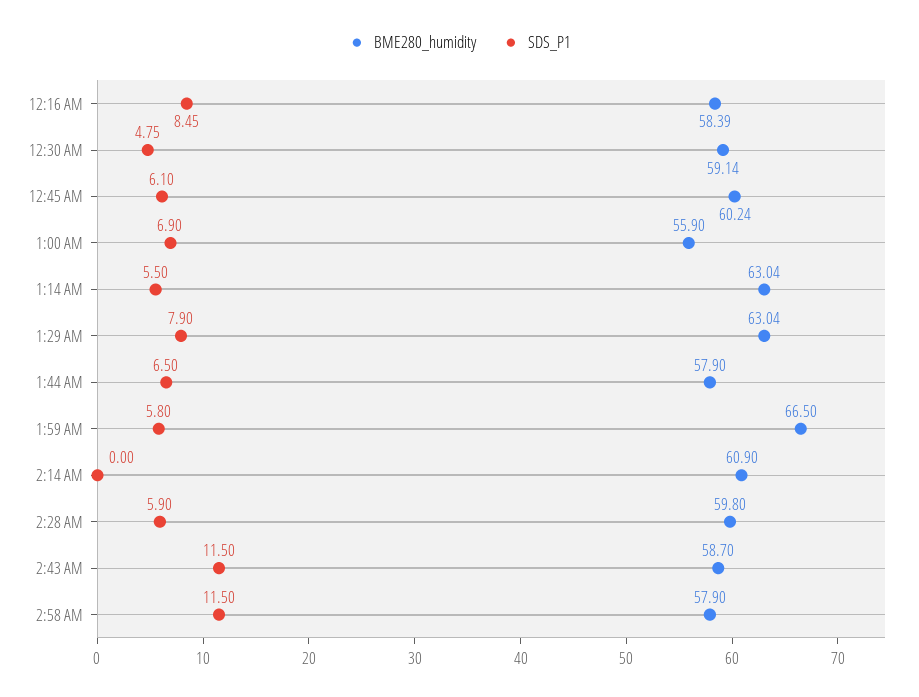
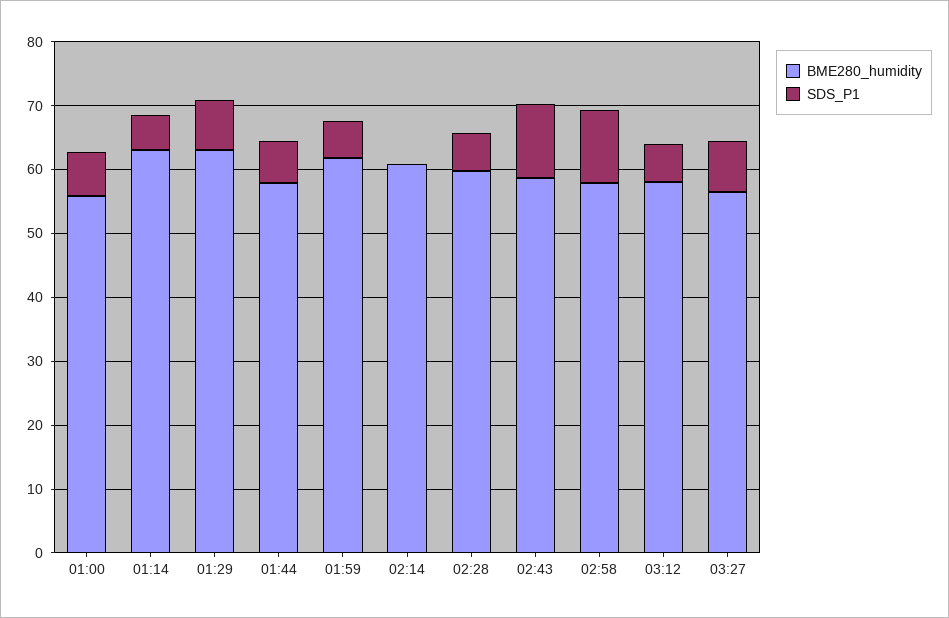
BME280_humidity, 12:16 AM: 58.39 -> none
SDS_P1, 12:16 AM: 8.45 -> none
BME280_humidity, 12:30 AM: 59.14 -> none
SDS_P1, 12:30 AM: 4.75 -> none
BME280_humidity, 12:45 AM: 60.24 -> none
SDS_P1, 12:45 AM: 6.1 -> none
BME280_humidity, 1:59 AM: 66.5 -> 62
BME280_humidity, 03:12: none -> 58
SDS_P1, 03:12: none -> 6
BME280_humidity, 03:27: none -> 56
SDS_P1, 03:27: none -> 8

